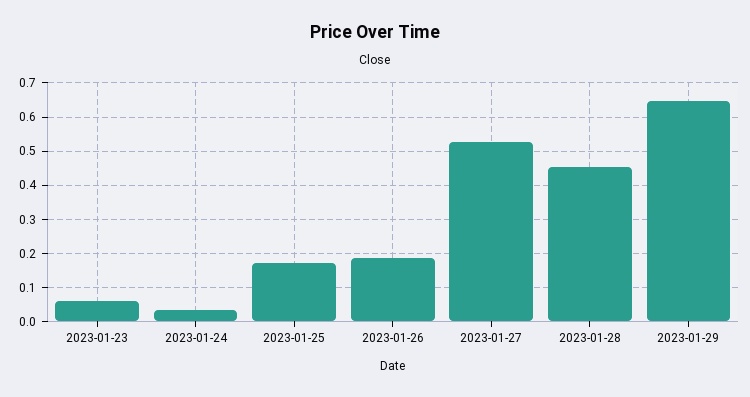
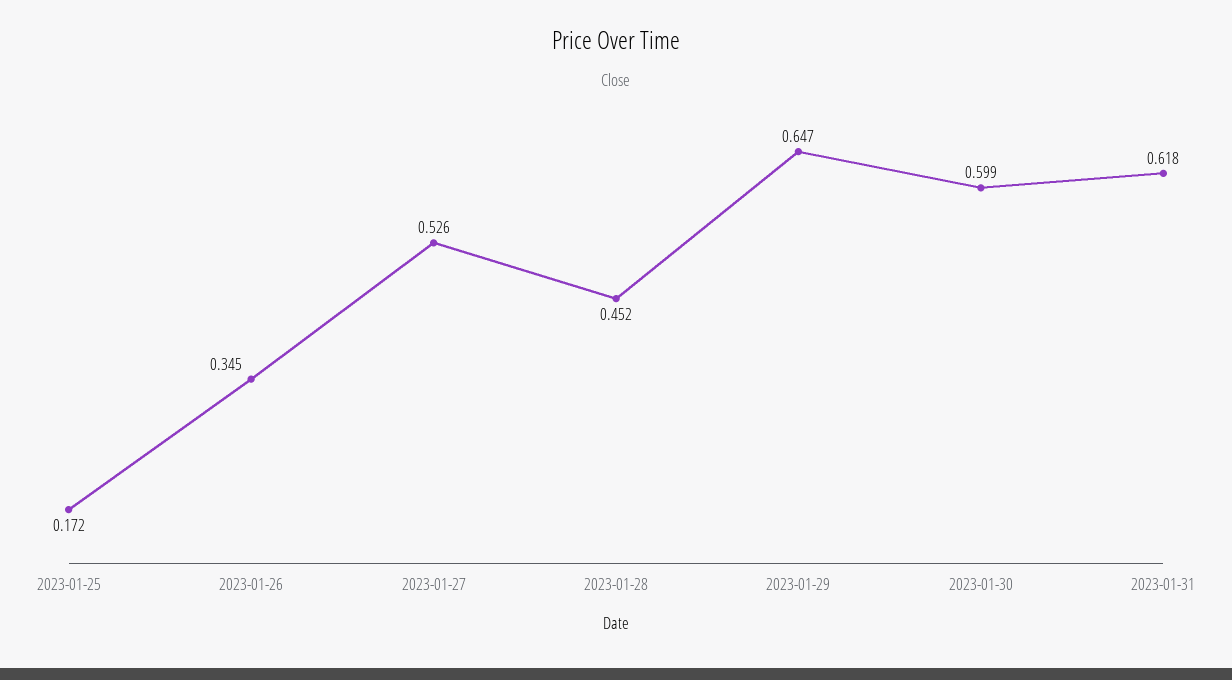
2023-01-23: 0.06 -> none
2023-01-24: 0.04 -> none
2023-01-26: 0.18 -> 0.345
2023-01-30: none -> 0.599
2023-01-31: none -> 0.618

